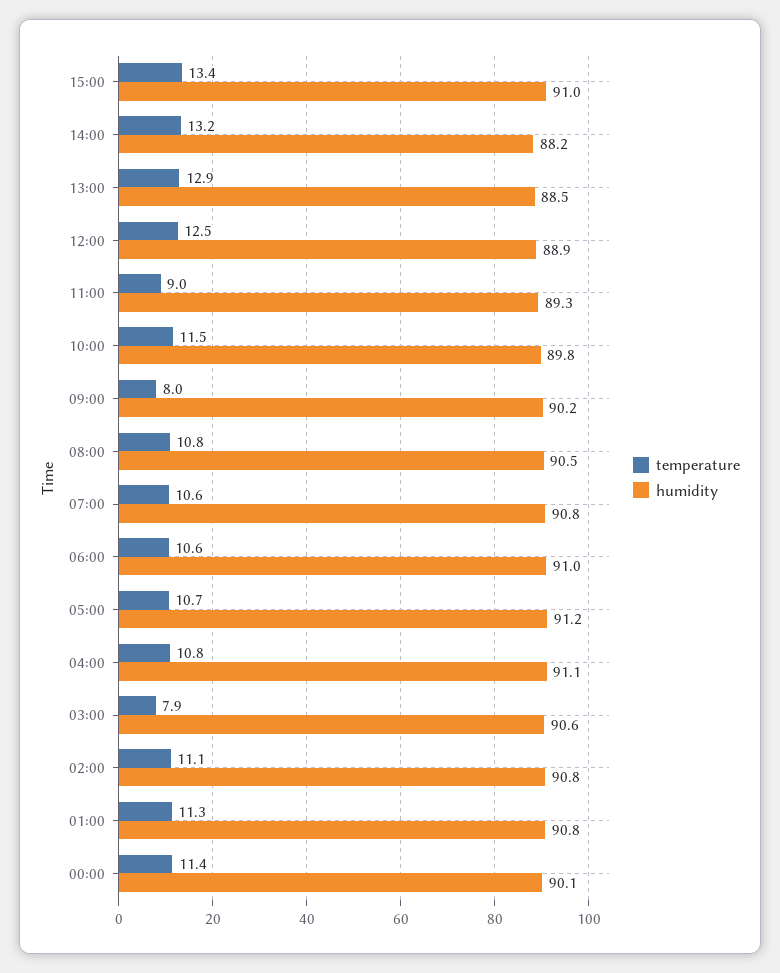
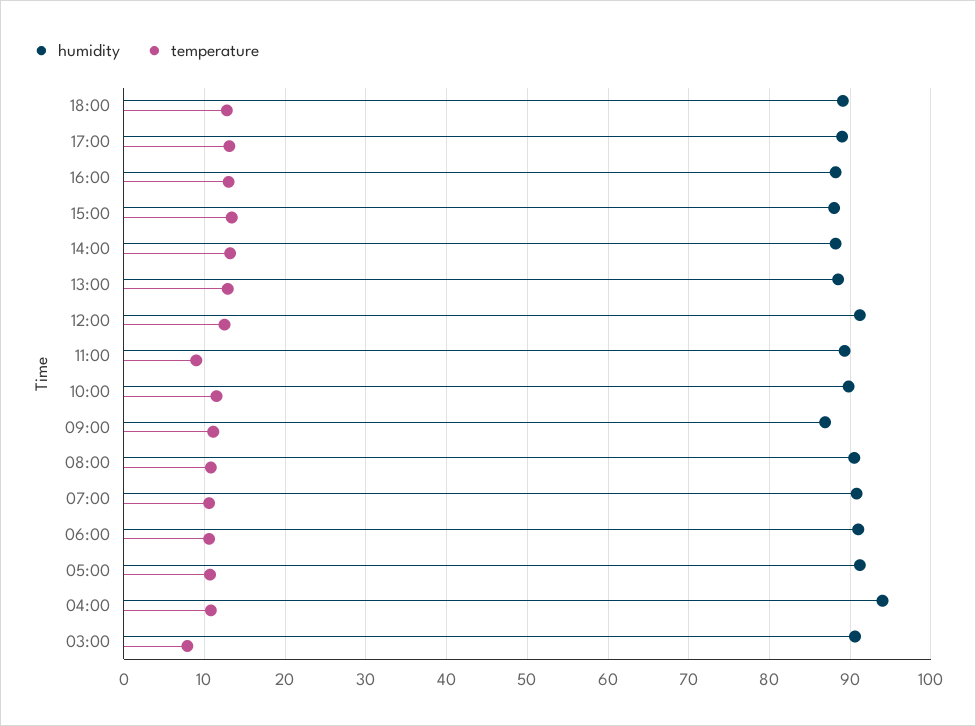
humidity, 15:00: 91 -> 88
humidity, 12:00: 88.9 -> 91
temperature, 09:00: 8 -> 11
humidity, 09:00: 90.2 -> 87
humidity, 04:00: 91.1 -> 94
temperature, 02:00: 11.1 -> none
humidity, 02:00: 90.8 -> none
temperature, 01:00: 11.3 -> none
humidity, 01:00: 90.8 -> none
temperature, 00:00: 11.4 -> none
humidity, 00:00: 90.1 -> none
humidity, 18:00: none -> 89
temperature, 18:00: none -> 13
humidity, 17:00: none -> 89
temperature, 17:00: none -> 13
humidity, 16:00: none -> 88
temperature, 16:00: none -> 13

